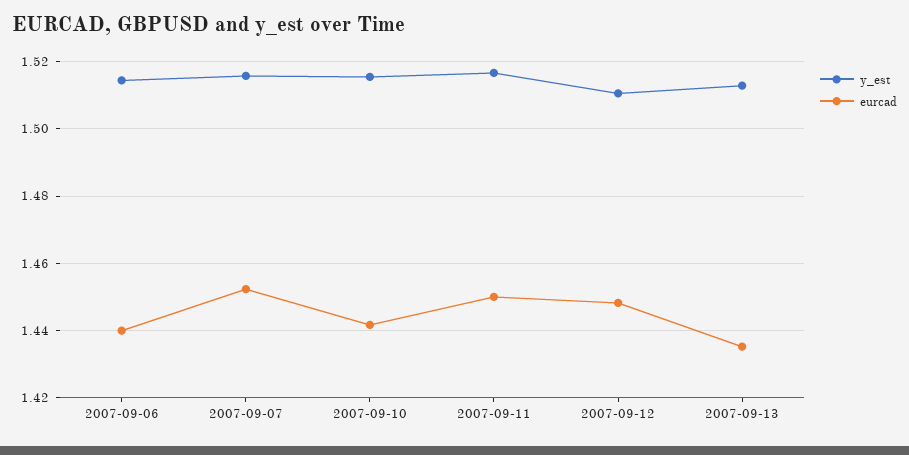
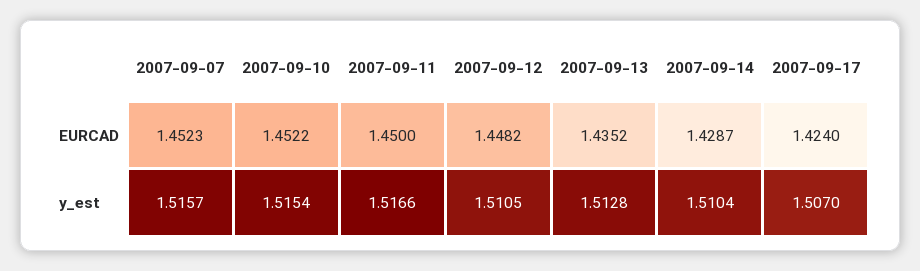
y_est, 2007-09-06: 1.514 -> none
eurcad, 2007-09-06: 1.44 -> none
eurcad, 2007-09-10: 1.442 -> 1.4522
eurcad, 2007-09-14: none -> 1.4287
eurcad, 2007-09-17: none -> 1.424
y_est, 2007-09-14: none -> 1.5104
y_est, 2007-09-17: none -> 1.507

